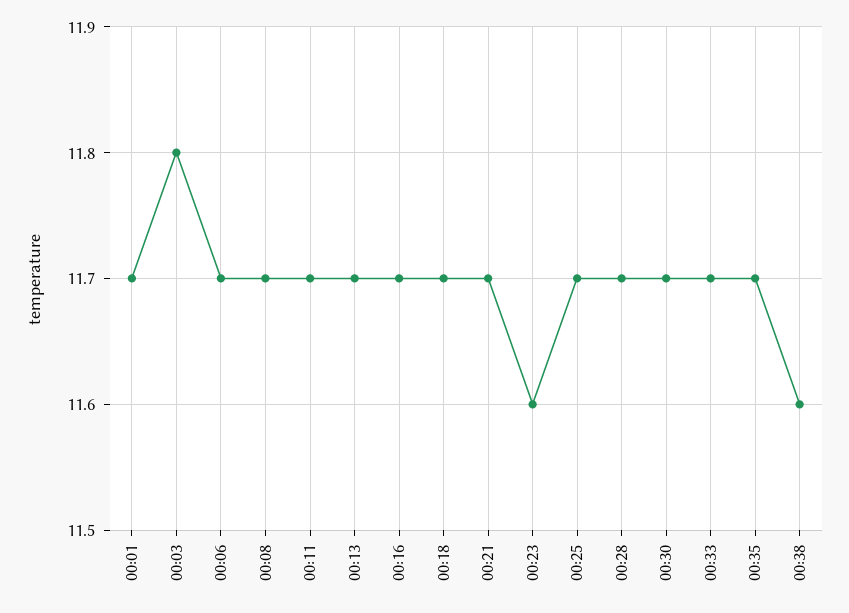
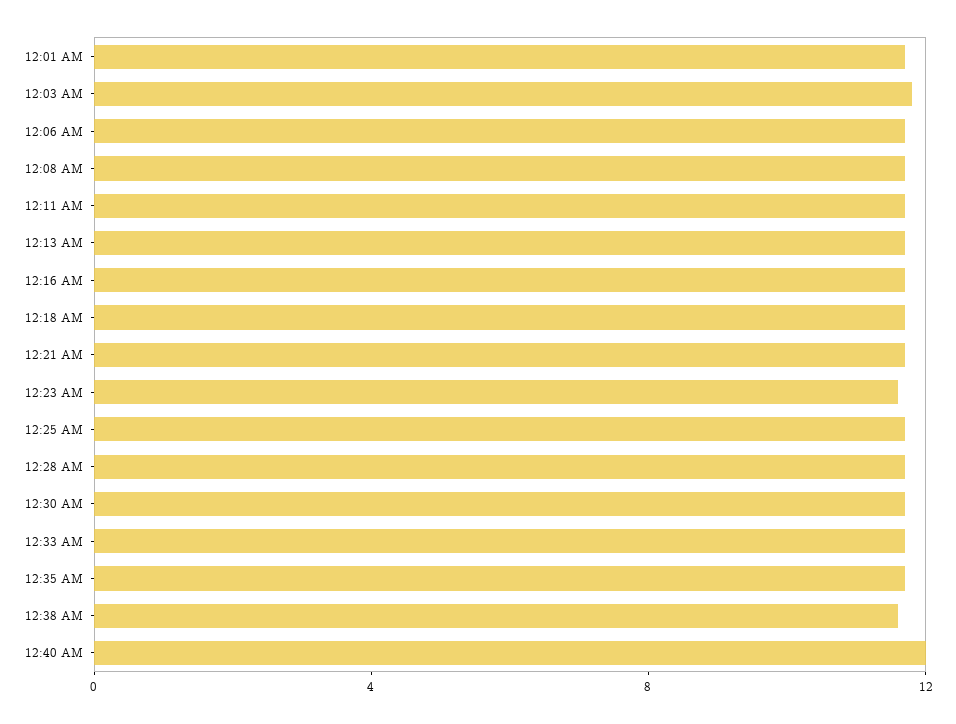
12:40 AM: none -> 12

